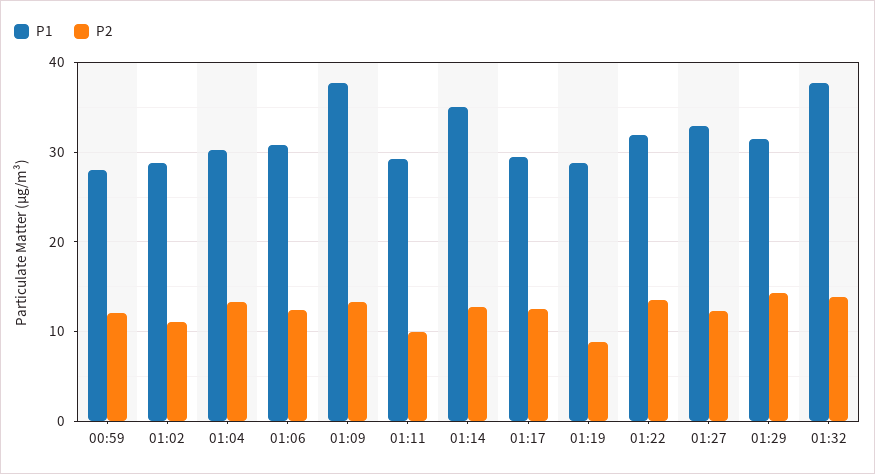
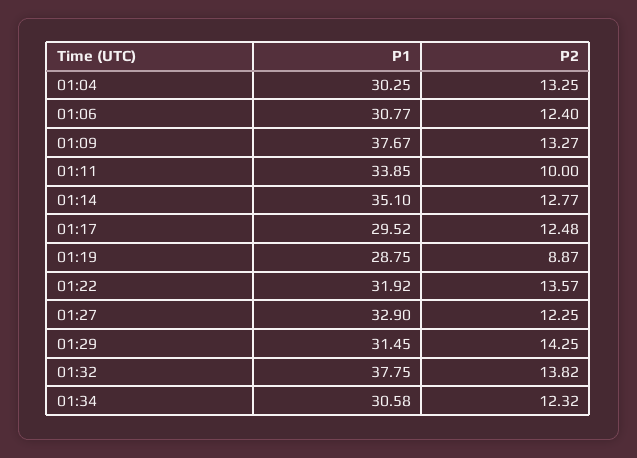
P1, 00:59: 28 -> none
P2, 00:59: 12 -> none
P1, 01:02: 29 -> none
P2, 01:02: 11 -> none
P1, 01:11: 29 -> 33.85
P1, 01:34: none -> 30.58
P2, 01:34: none -> 12.32

